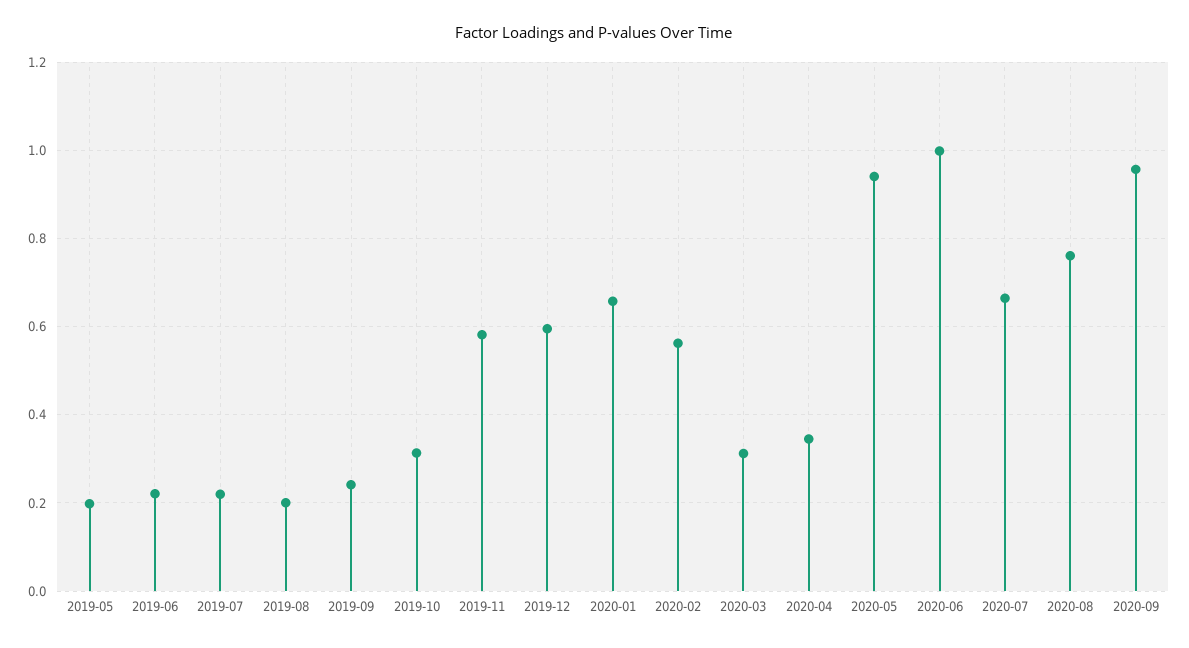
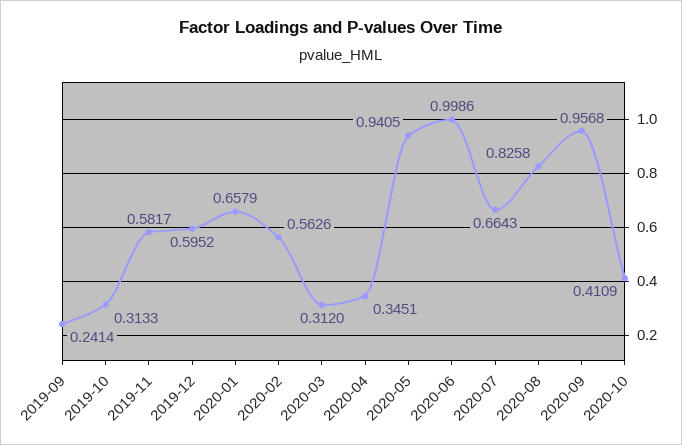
2019-05: 0.2 -> none
2019-06: 0.22 -> none
2019-07: 0.22 -> none
2019-08: 0.2 -> none
2020-08: 0.76 -> 0.8258
2020-10: none -> 0.4109

